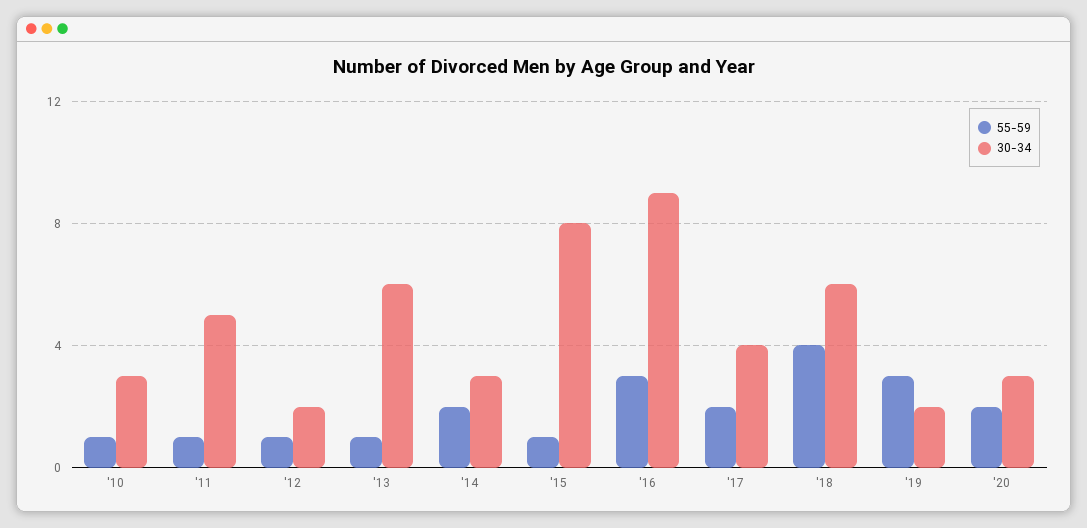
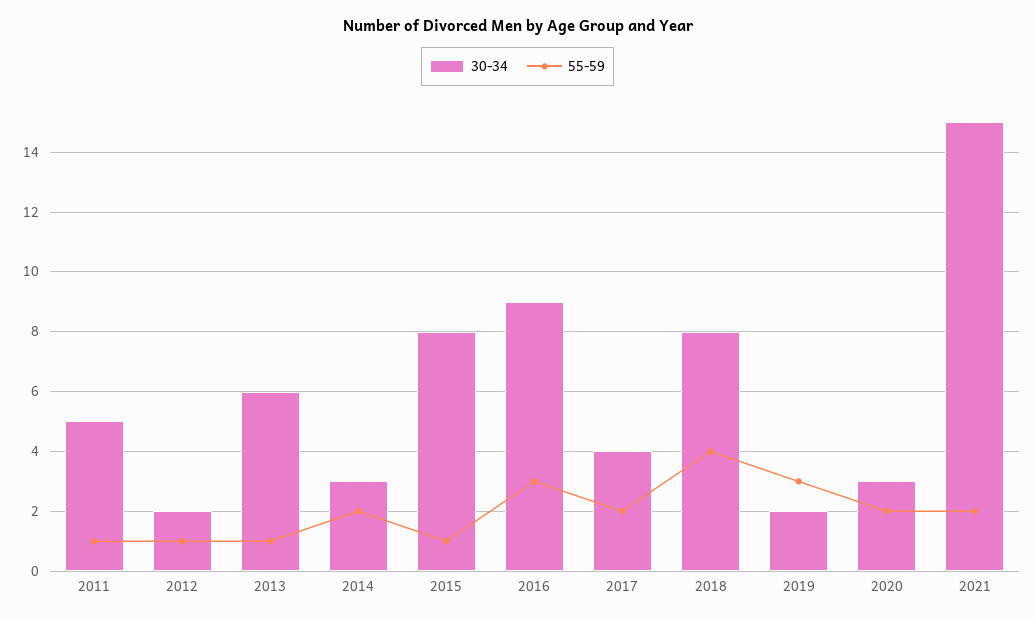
55-59, '10: 1 -> none
30-34, '10: 3 -> none
30-34, '18: 6 -> 8
30-34, 2021: none -> 15
55-59, 2021: none -> 2

